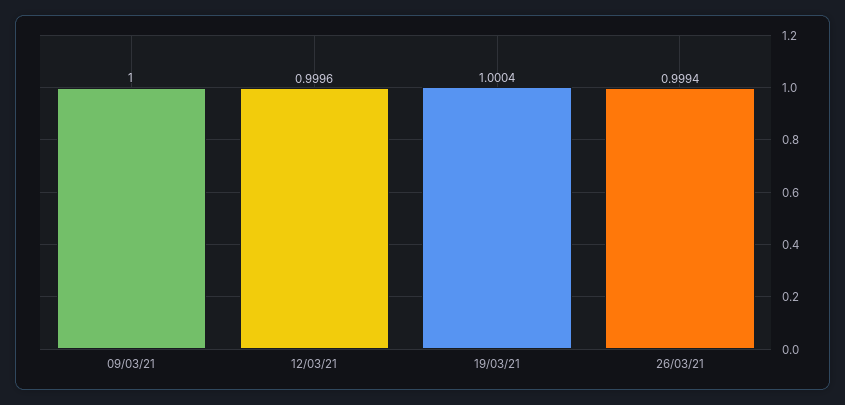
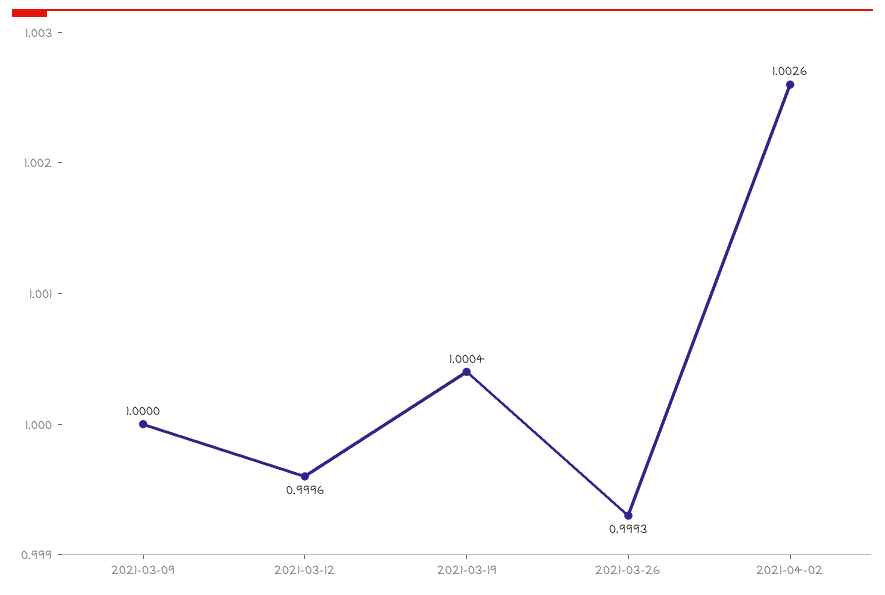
26/03/21: 0.9994 -> 0.9993
2021-04-02: none -> 1.0026

